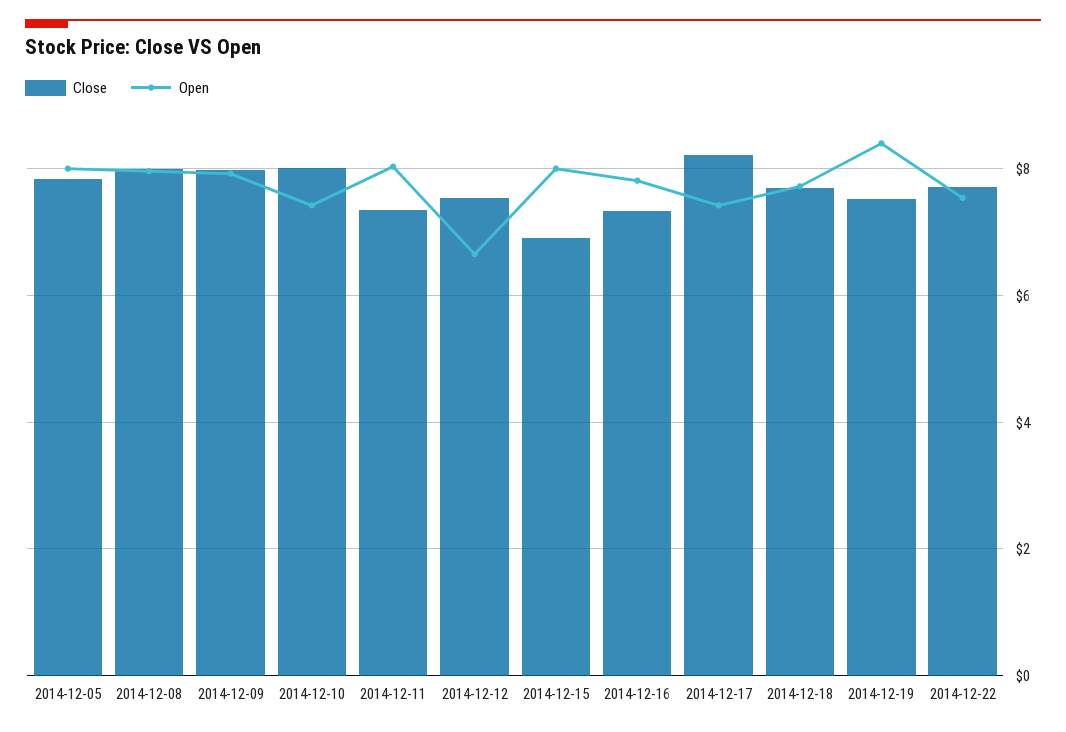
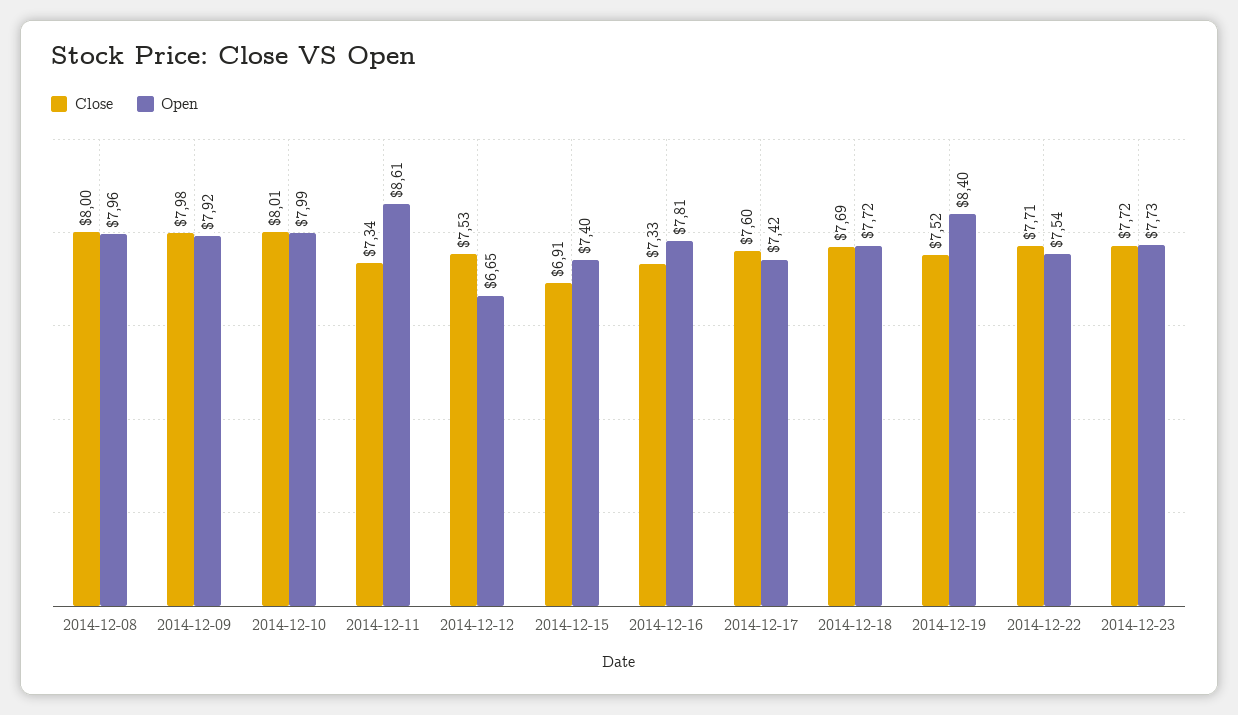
Close, 2014-12-05: 7.8 -> none
Open, 2014-12-05: 8 -> none
Open, 2014-12-10: 7.4 -> 7.99
Open, 2014-12-11: 8 -> 8.61
Open, 2014-12-15: 8 -> 7.4
Close, 2014-12-17: 8.2 -> 7.6
Close, 2014-12-23: none -> 7.72
Open, 2014-12-23: none -> 7.73

